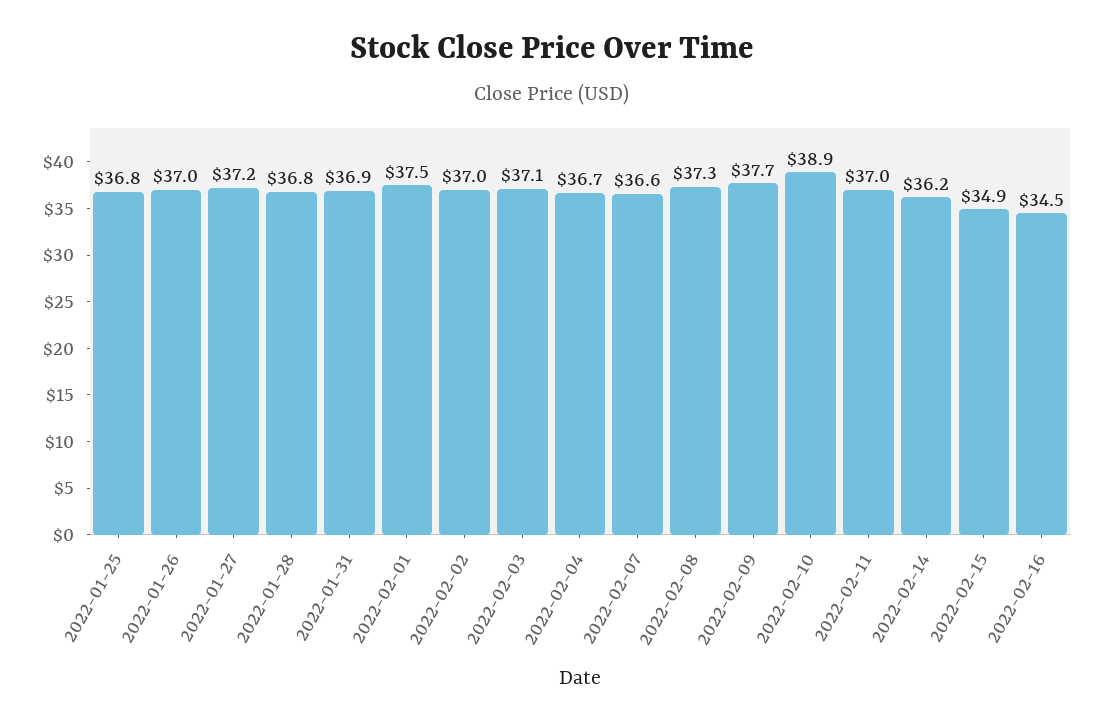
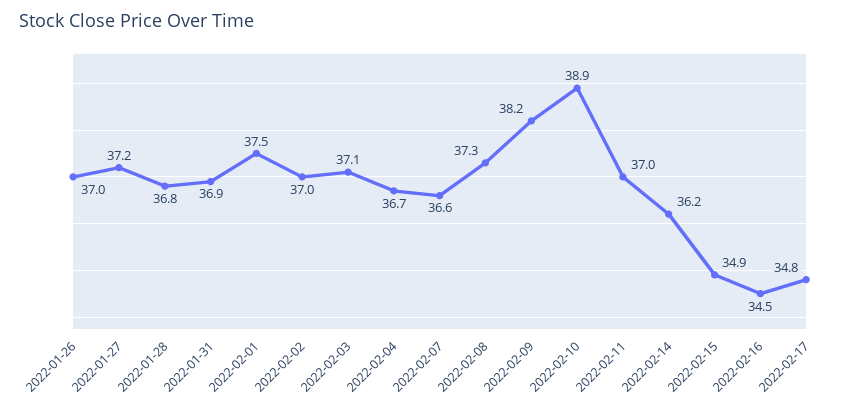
2022-01-25: 36.8 -> none
2022-02-09: 37.7 -> 38.2
2022-02-17: none -> 34.8

